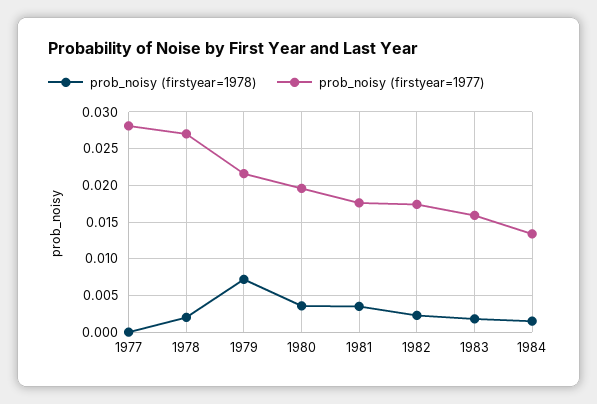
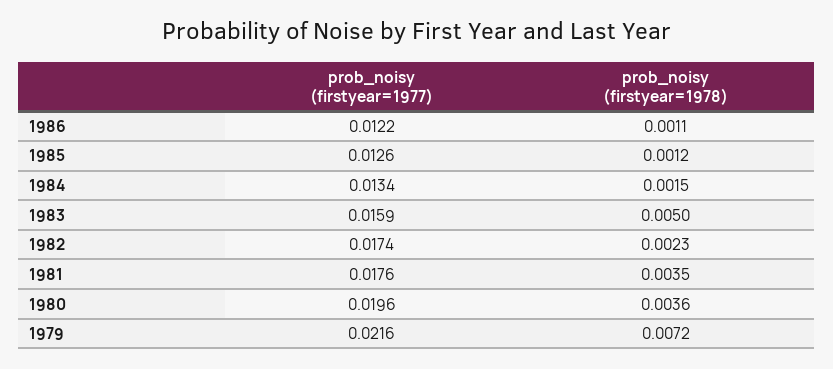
prob_noisy (firstyear=1978), 1977: 0 -> none
prob_noisy (firstyear=1977), 1977: 0.028 -> none
prob_noisy (firstyear=1978), 1978: 0.002 -> none
prob_noisy (firstyear=1977), 1978: 0.027 -> none
prob_noisy (firstyear=1978), 1983: 0.002 -> 0.005
prob_noisy (firstyear=1977), 1986: none -> 0.0122
prob_noisy (firstyear=1978), 1986: none -> 0.0011
prob_noisy (firstyear=1977), 1985: none -> 0.0126
prob_noisy (firstyear=1978), 1985: none -> 0.0012

